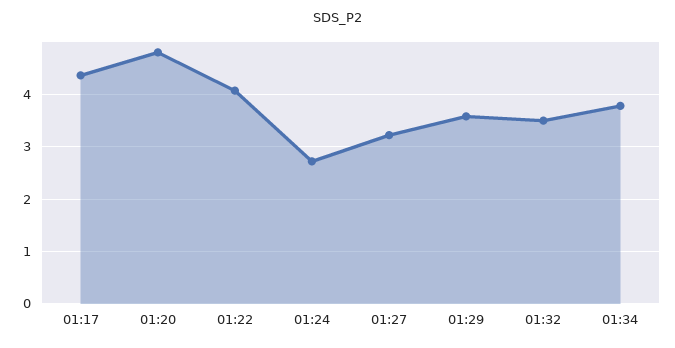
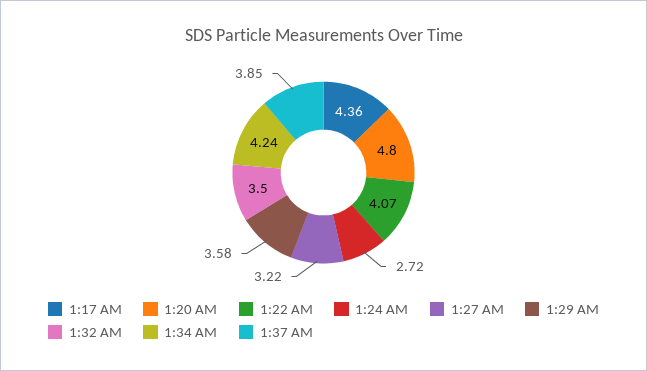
01:34: 3.8 -> 4.24
1:37 AM: none -> 3.85

